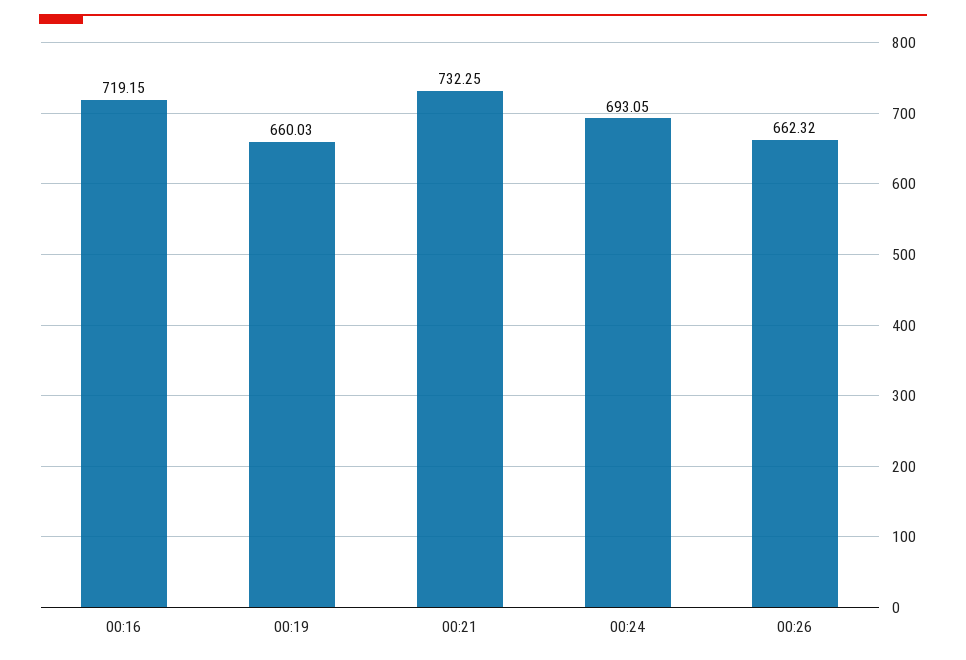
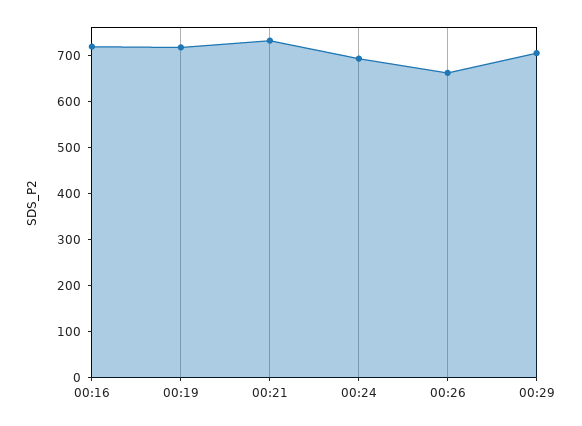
00:19: 660.03 -> 720
00:29: none -> 700

